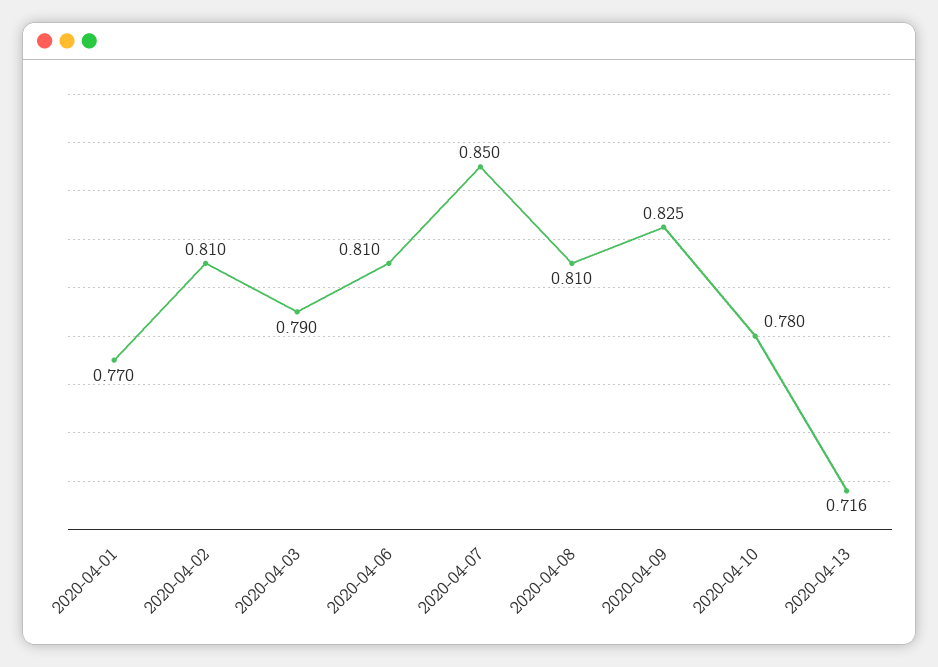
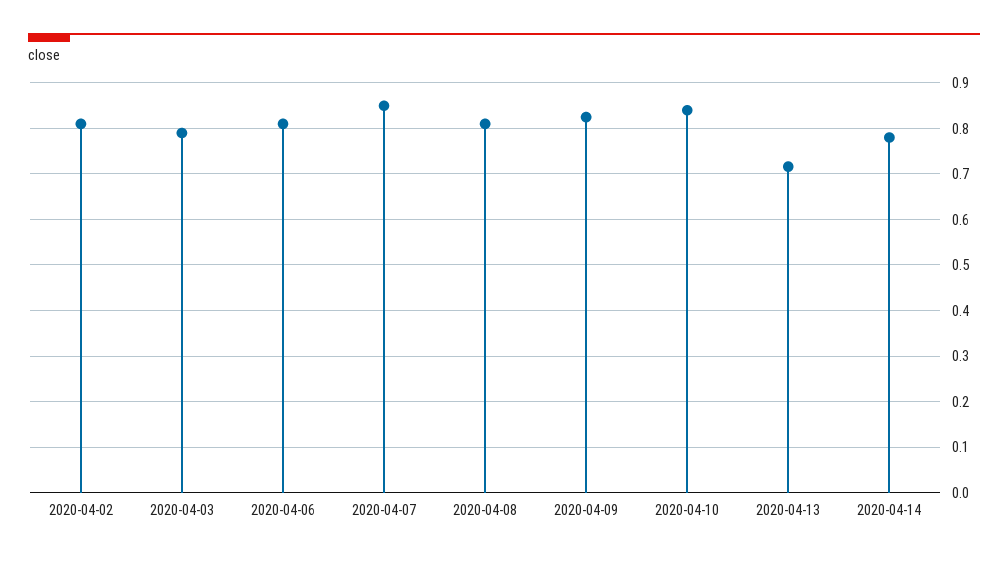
2020-04-01: 0.77 -> none
2020-04-10: 0.78 -> 0.84
2020-04-14: none -> 0.78

